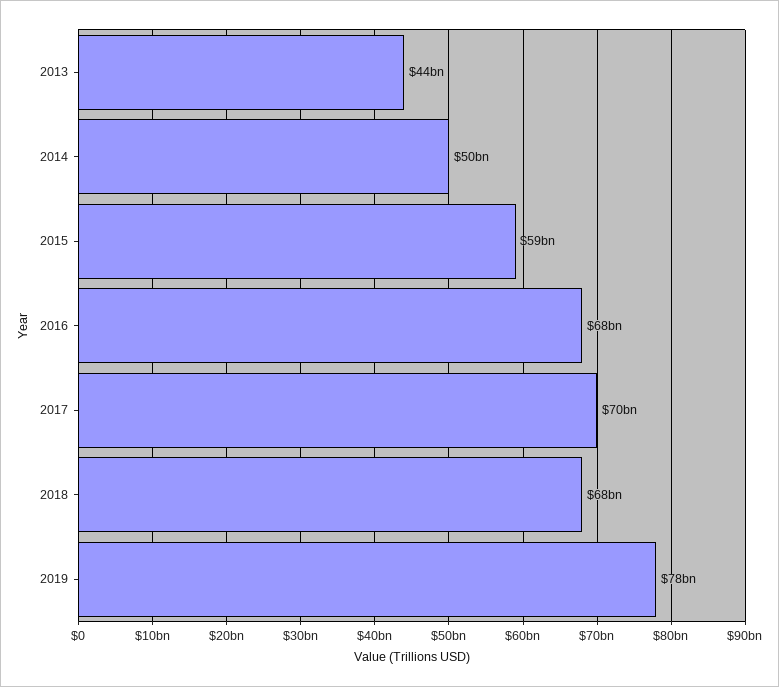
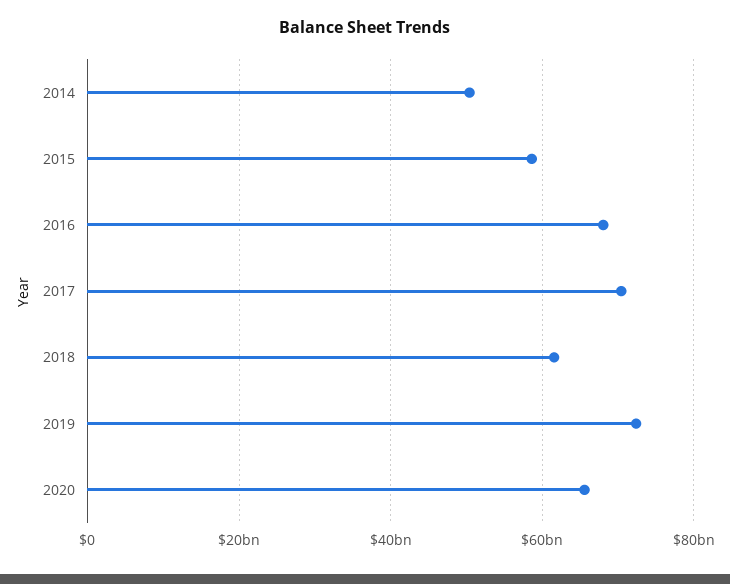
2013: 44000000000 -> none
2018: 68000000000 -> 62000000000
2019: 78000000000 -> 72000000000
2020: none -> 66000000000

